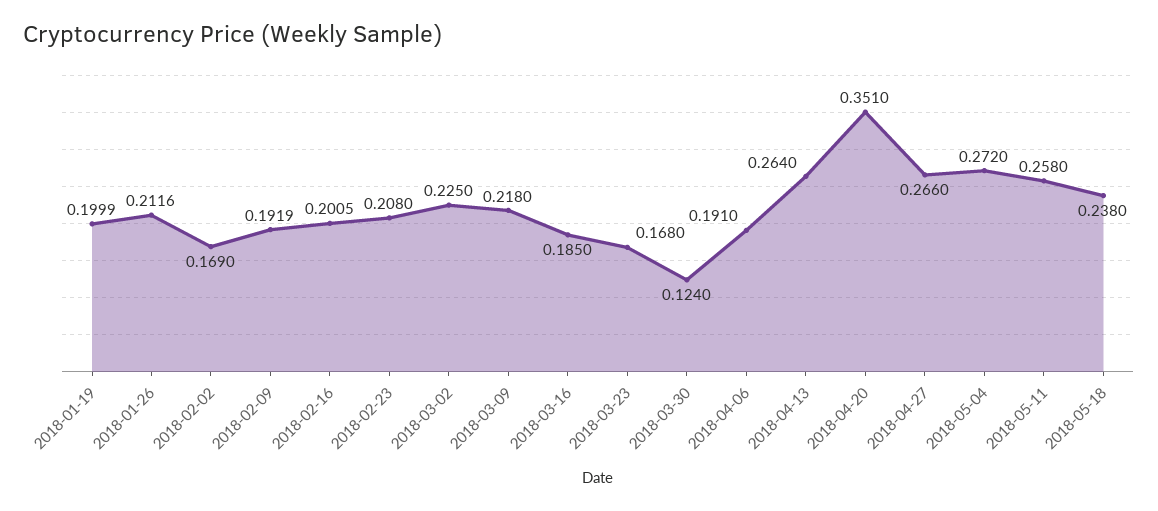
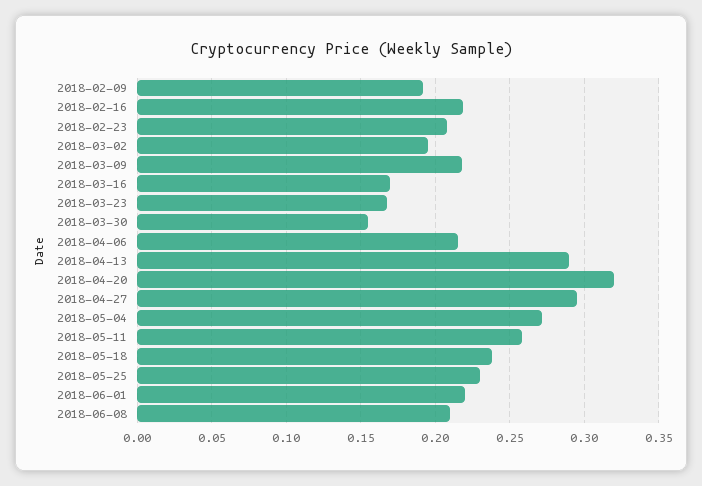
2018-01-19: 0.1999 -> none
2018-01-26: 0.2116 -> none
2018-02-02: 0.169 -> none
2018-02-16: 0.2005 -> 0.22
2018-03-02: 0.225 -> 0.195
2018-03-16: 0.185 -> 0.17
2018-03-30: 0.124 -> 0.155
2018-04-06: 0.191 -> 0.215
2018-04-13: 0.264 -> 0.29
2018-04-20: 0.351 -> 0.32
2018-04-27: 0.266 -> 0.295
2018-05-25: none -> 0.23
2018-06-01: none -> 0.22
2018-06-08: none -> 0.21

